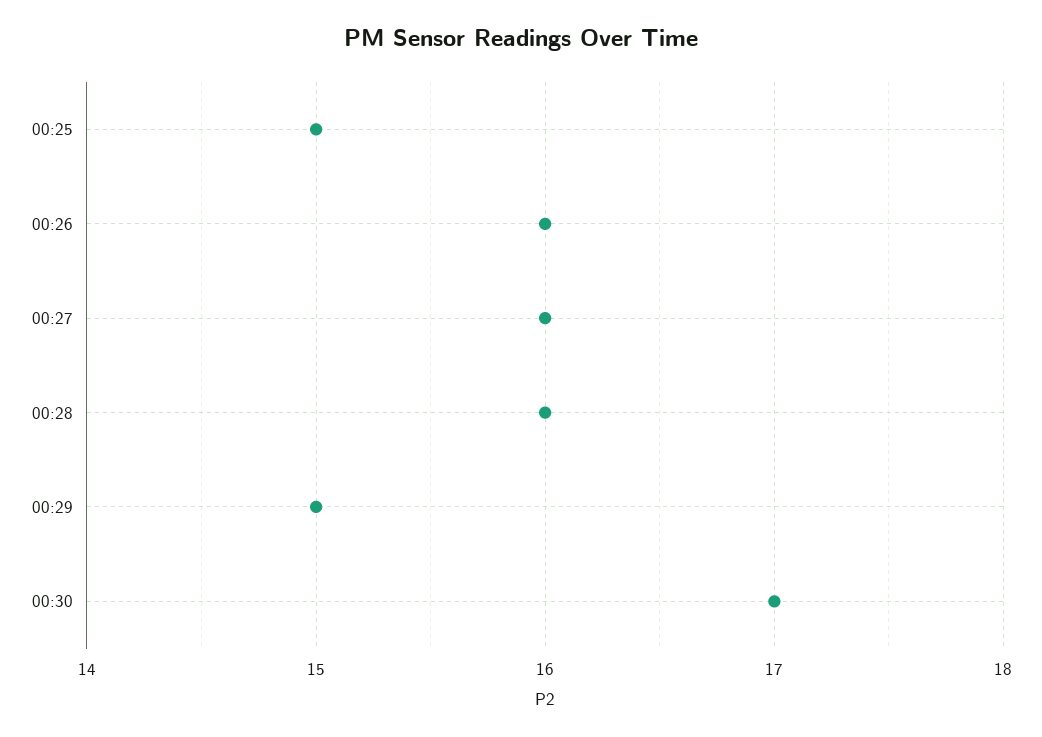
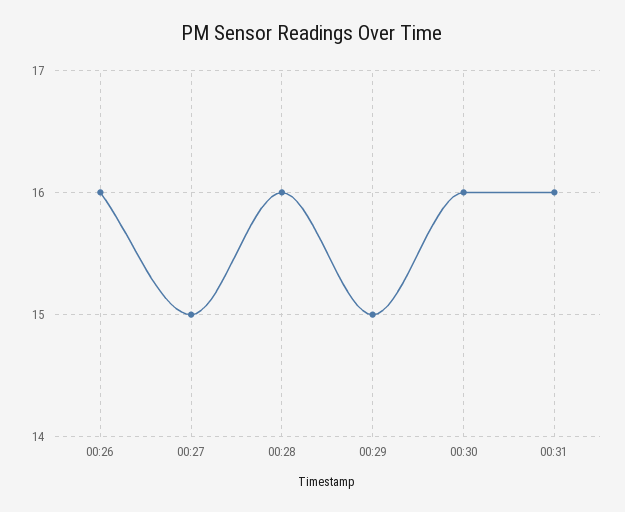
00:25: 15 -> none
00:27: 16 -> 15
00:30: 17 -> 16
00:31: none -> 16

